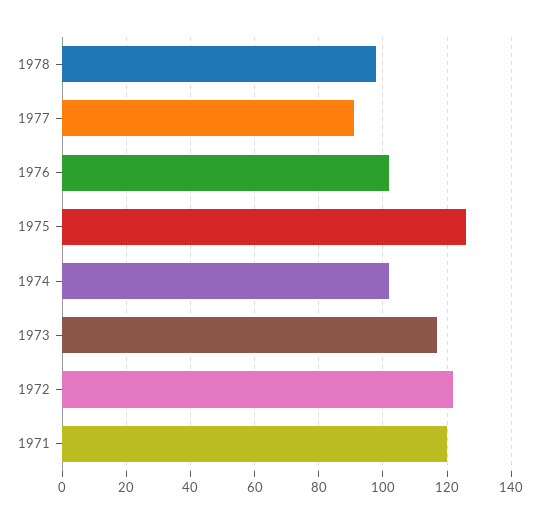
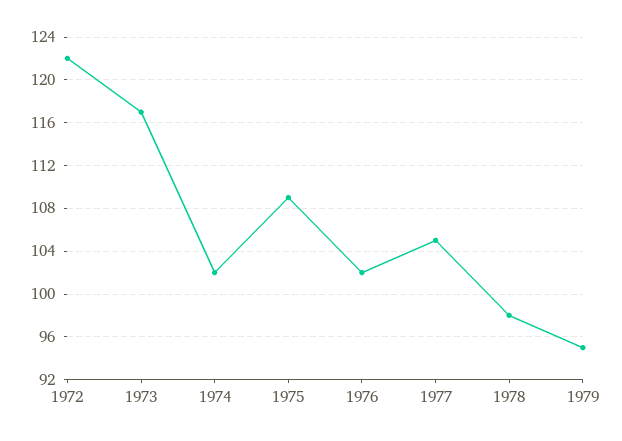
1977: 90 -> 105
1975: 125 -> 109
1971: 120 -> none
1979: none -> 95

